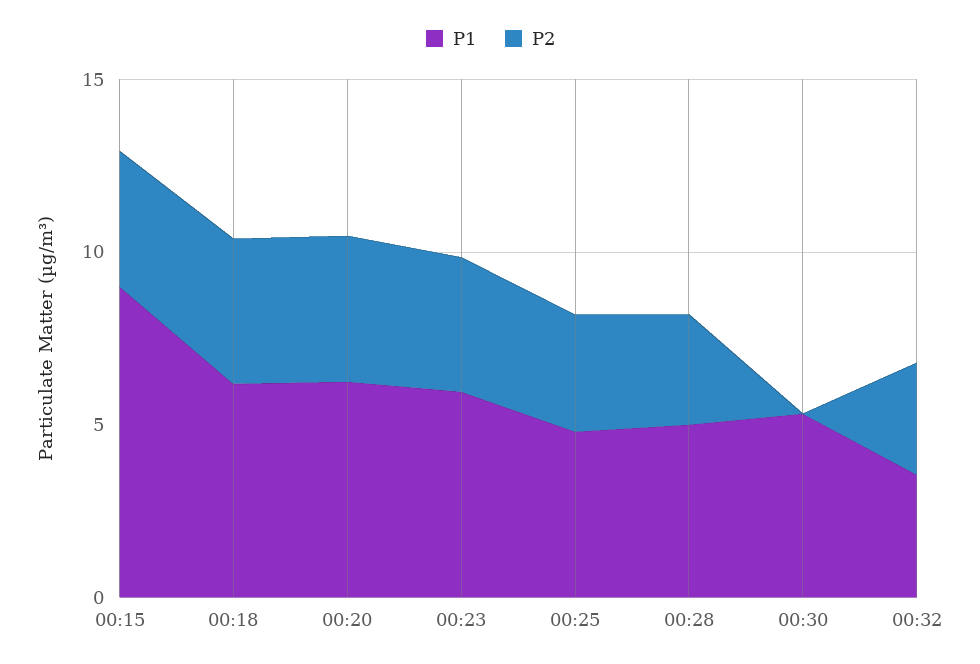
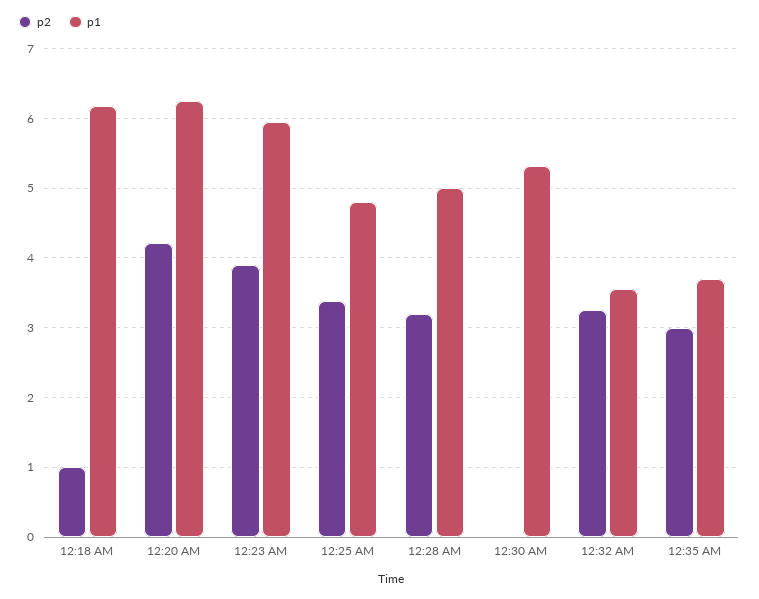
P1, 00:15: 9 -> none
P2, 00:15: 4 -> none
P2, 00:18: 4 -> 1
P2, 12:35 AM: none -> 3
P1, 12:35 AM: none -> 3.7

